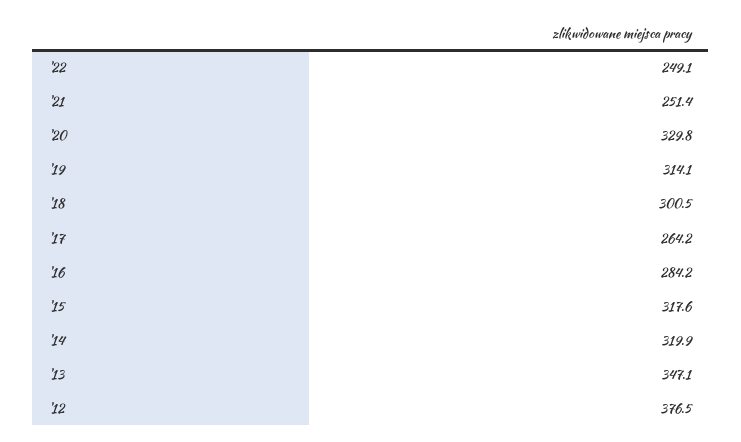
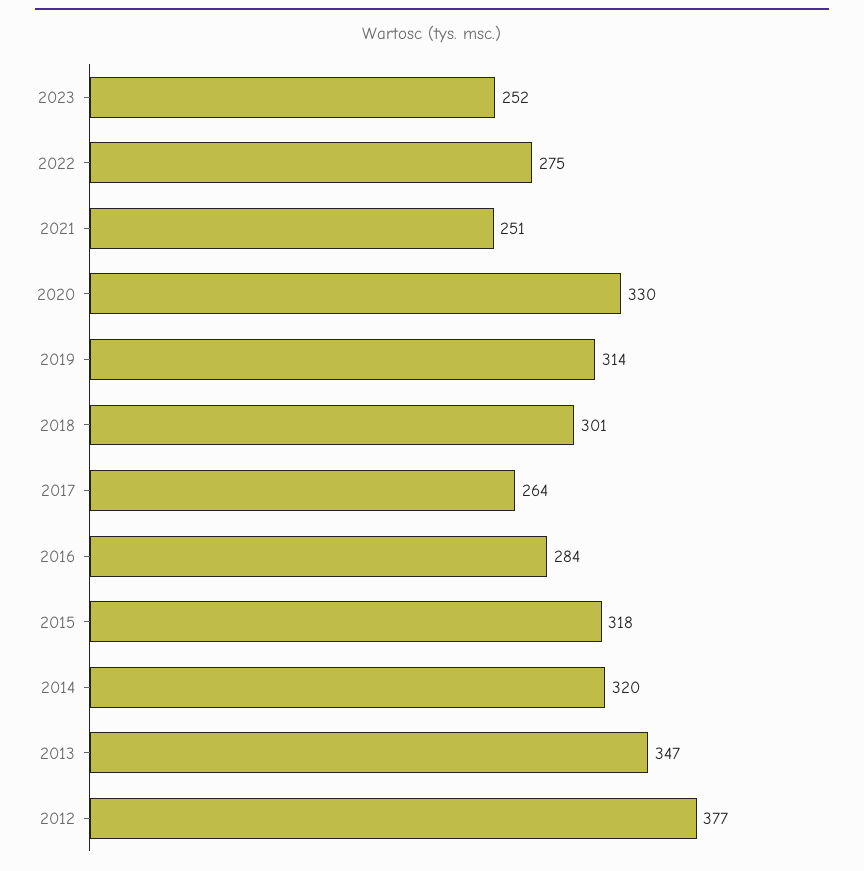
'22: 249.1 -> 275
2023: none -> 252

